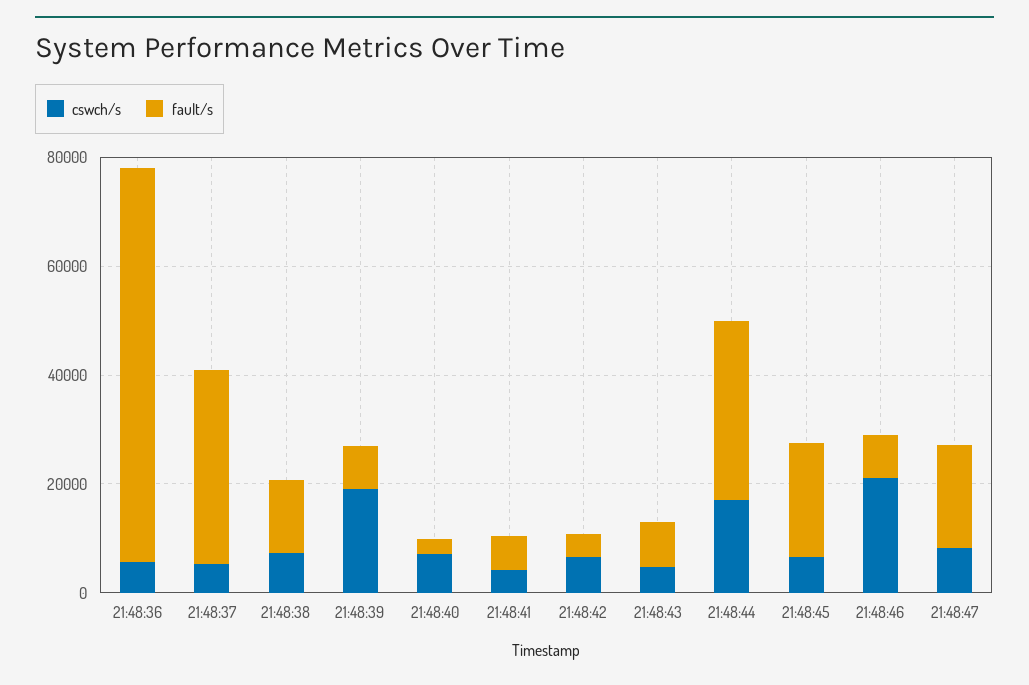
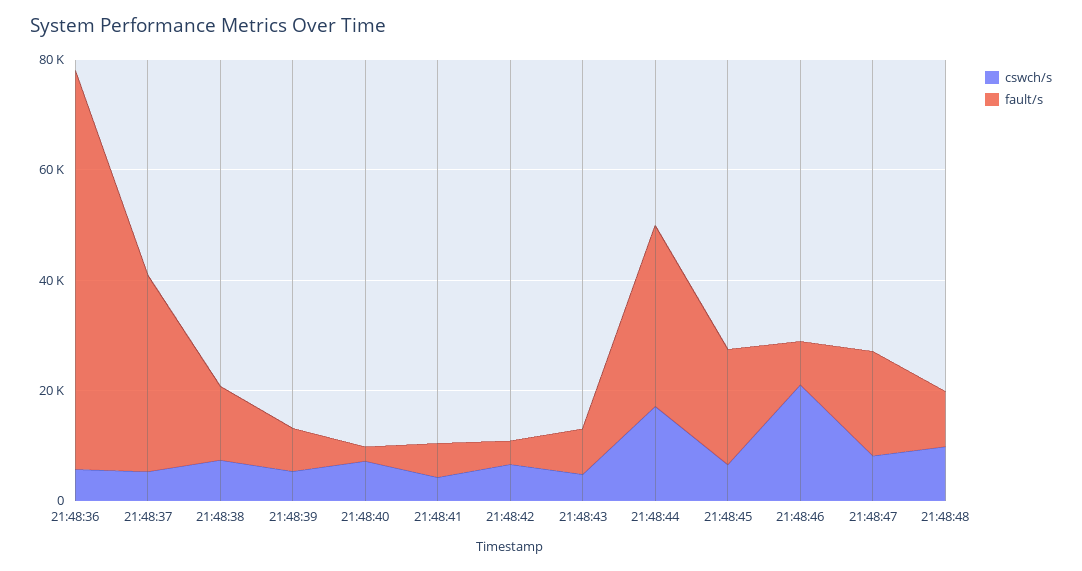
cswch/s, 21:48:39: 20000 -> 5000
cswch/s, 21:48:48: none -> 10000
fault/s, 21:48:48: none -> 10000

